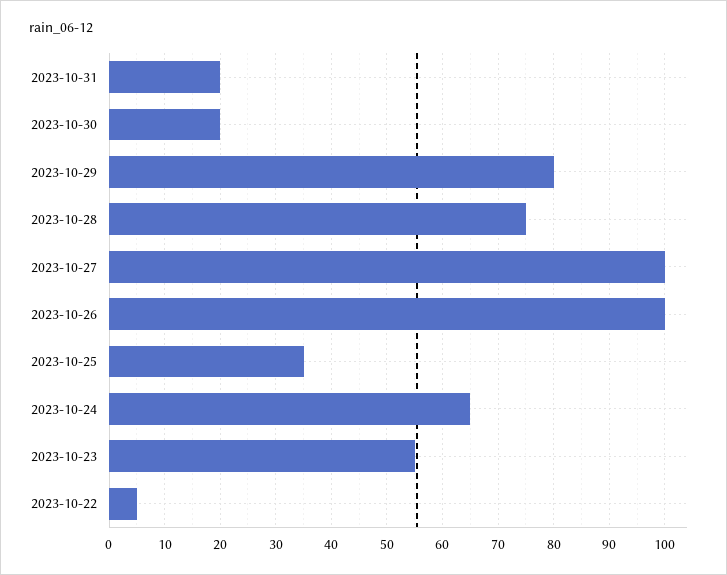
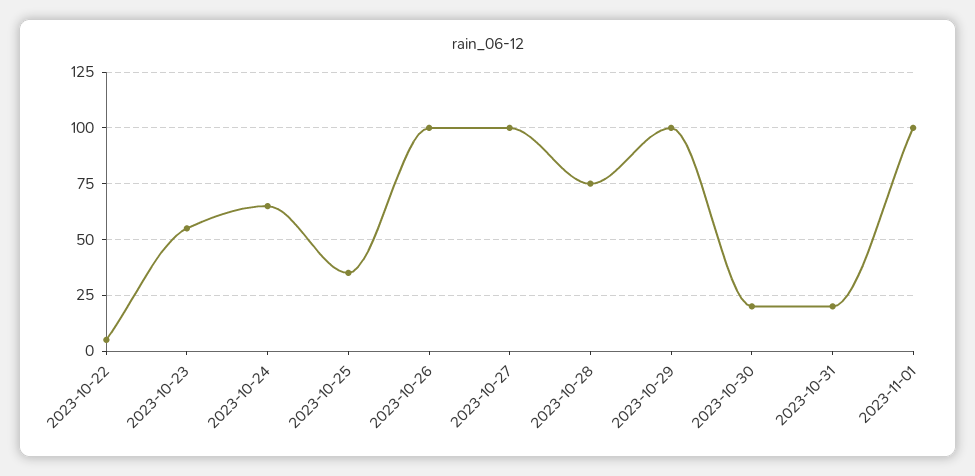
2023-10-29: 80 -> 100
2023-11-01: none -> 100

